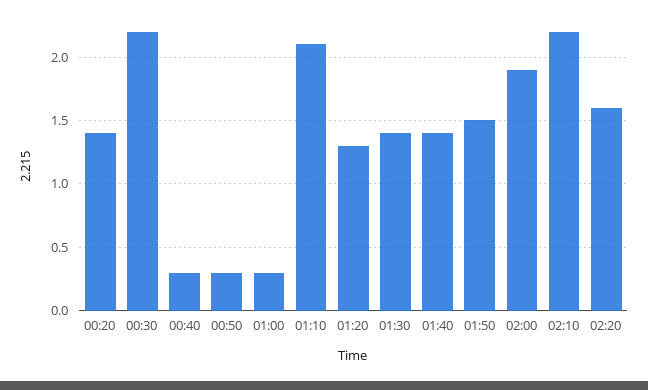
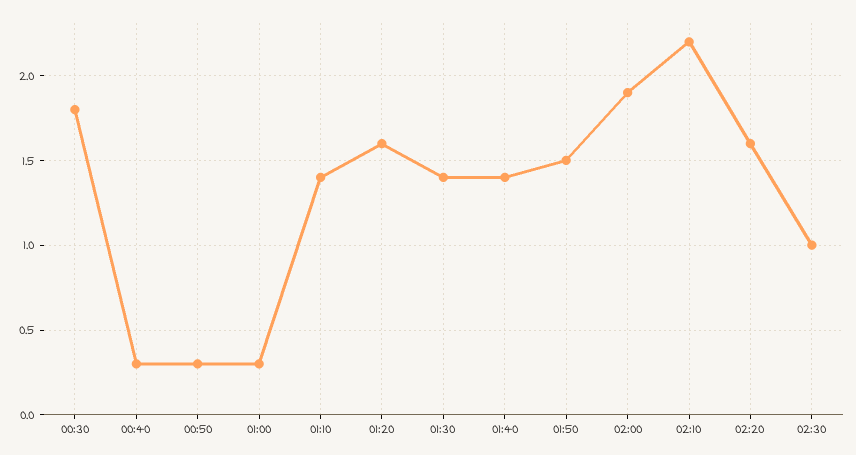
00:20: 1.4 -> none
00:30: 2.2 -> 1.8
01:10: 2.1 -> 1.4
01:20: 1.3 -> 1.6
02:30: none -> 1

